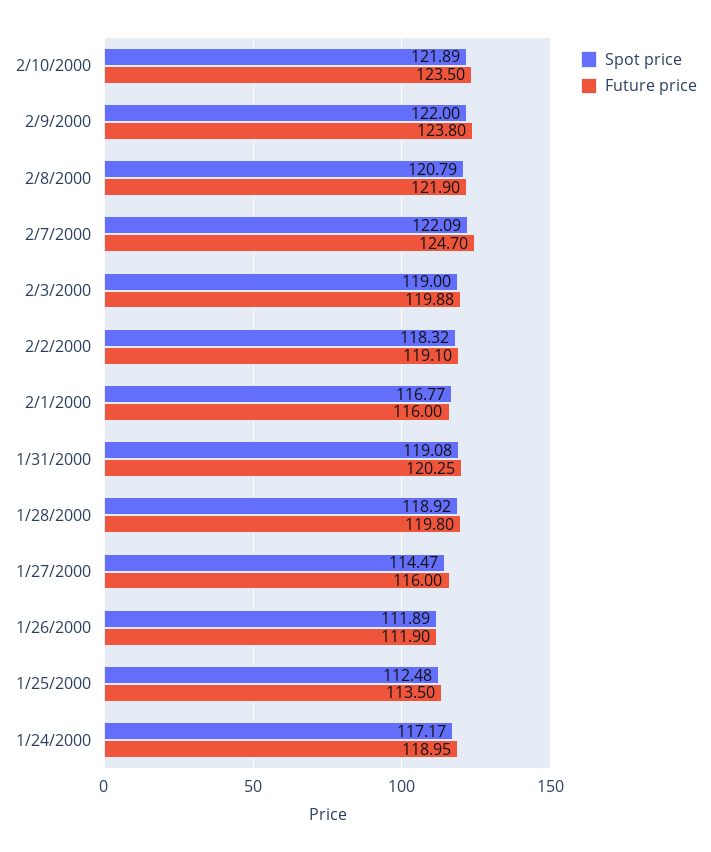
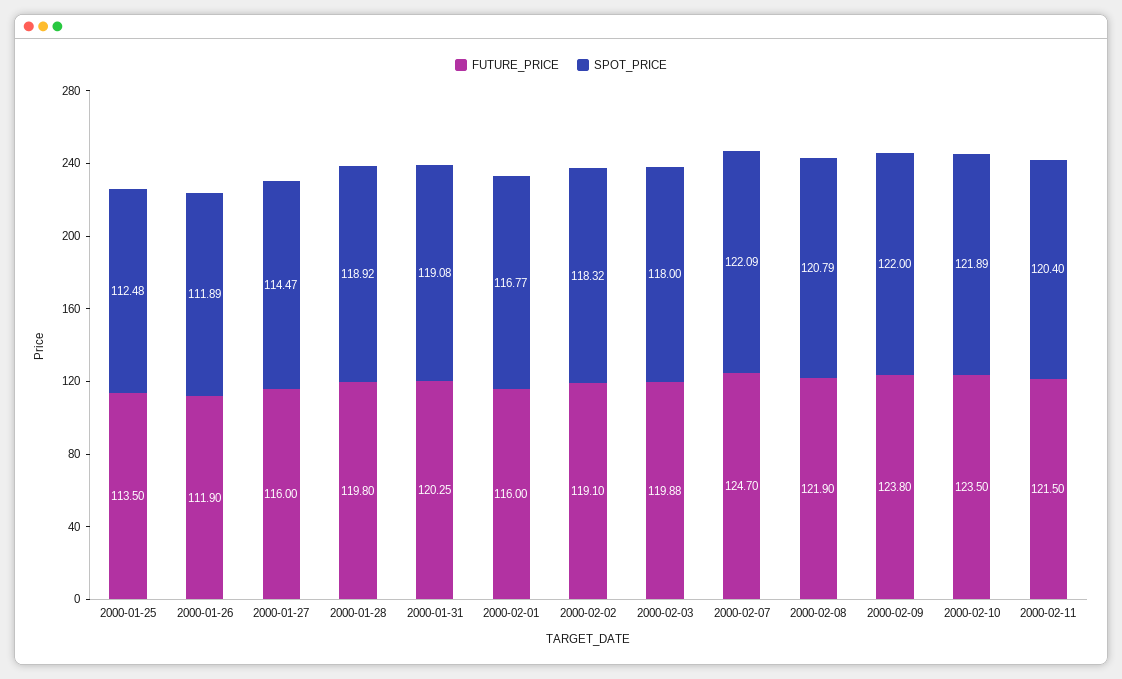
Spot price, 2/3/2000: 119 -> 118
Spot price, 1/24/2000: 117.17 -> none
Future price, 1/24/2000: 118.95 -> none
Future price, 2000-02-11: none -> 121.5
Spot price, 2000-02-11: none -> 120.4

